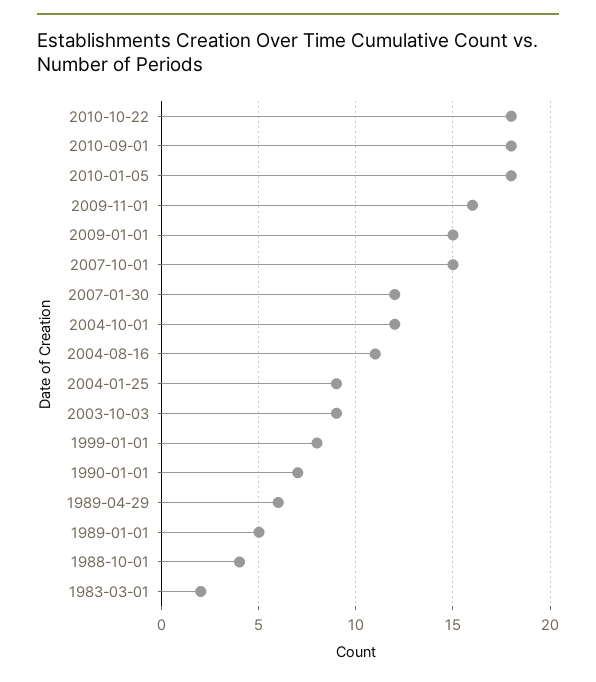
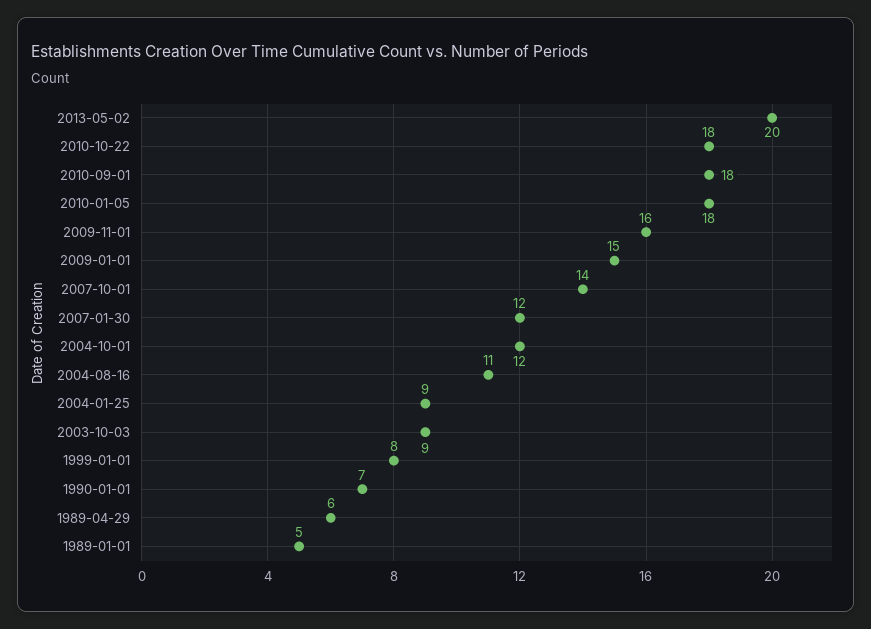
2007-10-01: 15 -> 14
1988-10-01: 4 -> none
1983-03-01: 2 -> none
2013-05-02: none -> 20

